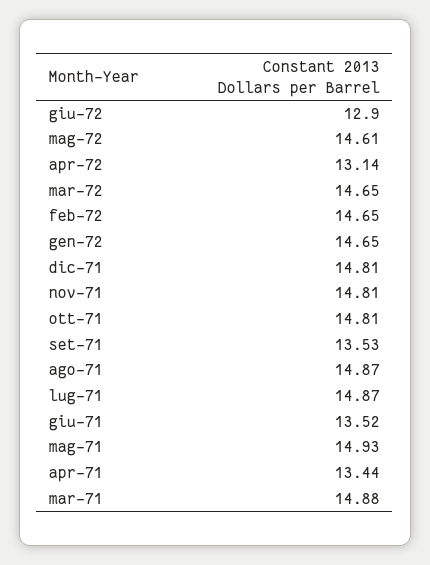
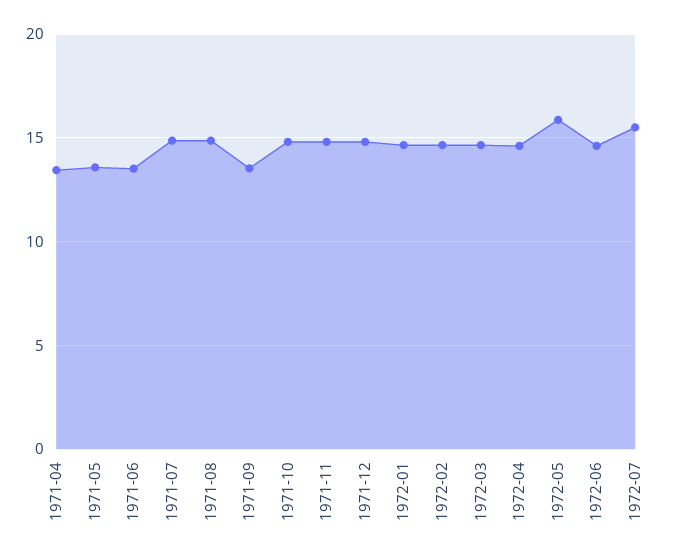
giu-72: 12.9 -> 14.5
mag-72: 14.61 -> 16
apr-72: 13.14 -> 14.5
mag-71: 14.93 -> 13.5
mar-71: 14.88 -> none
1972-07: none -> 15.5

